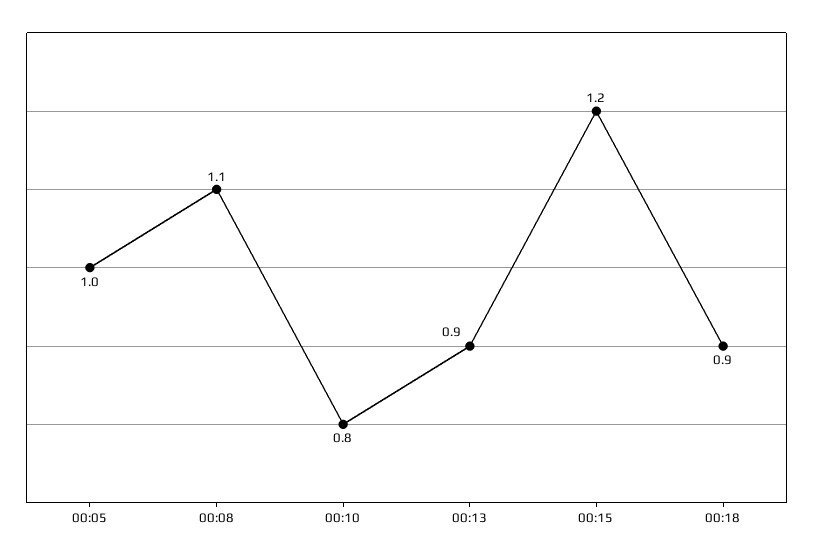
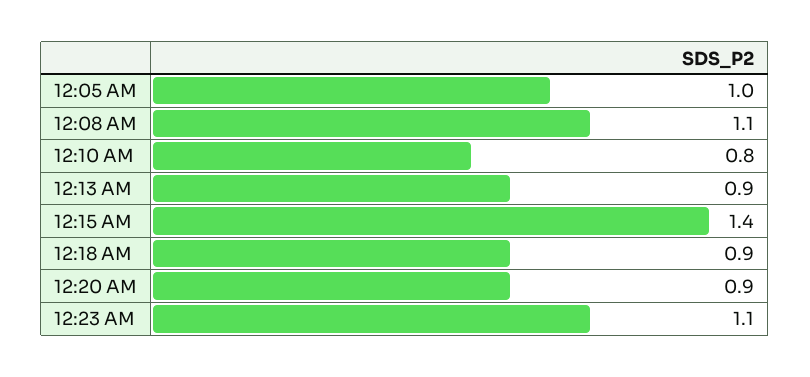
00:15: 1.2 -> 1.4
12:20 AM: none -> 0.9
12:23 AM: none -> 1.1

